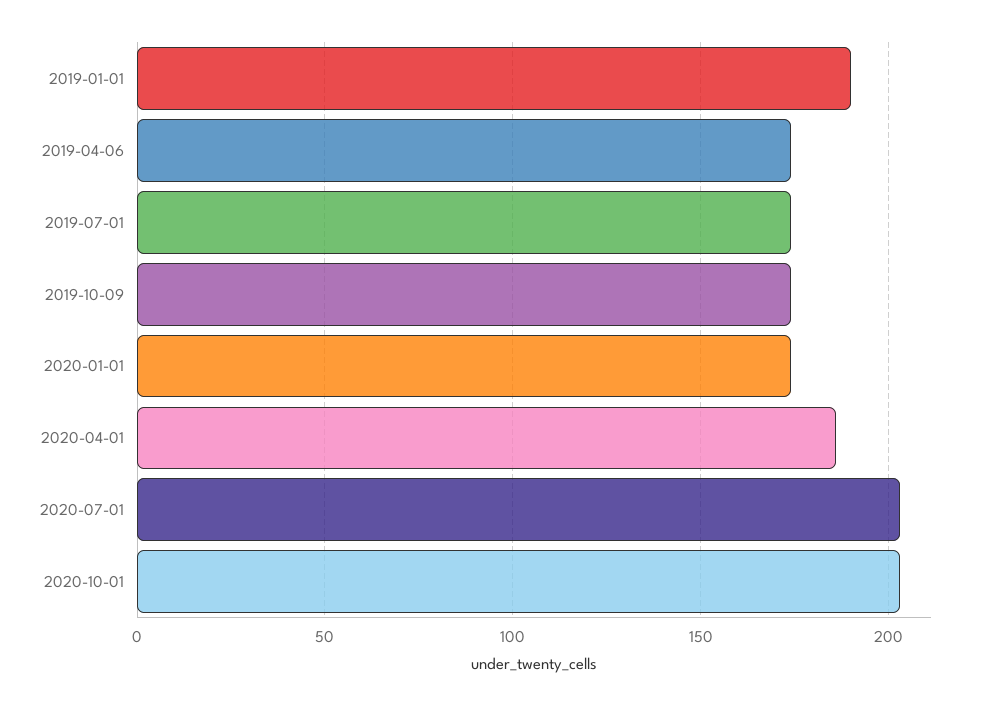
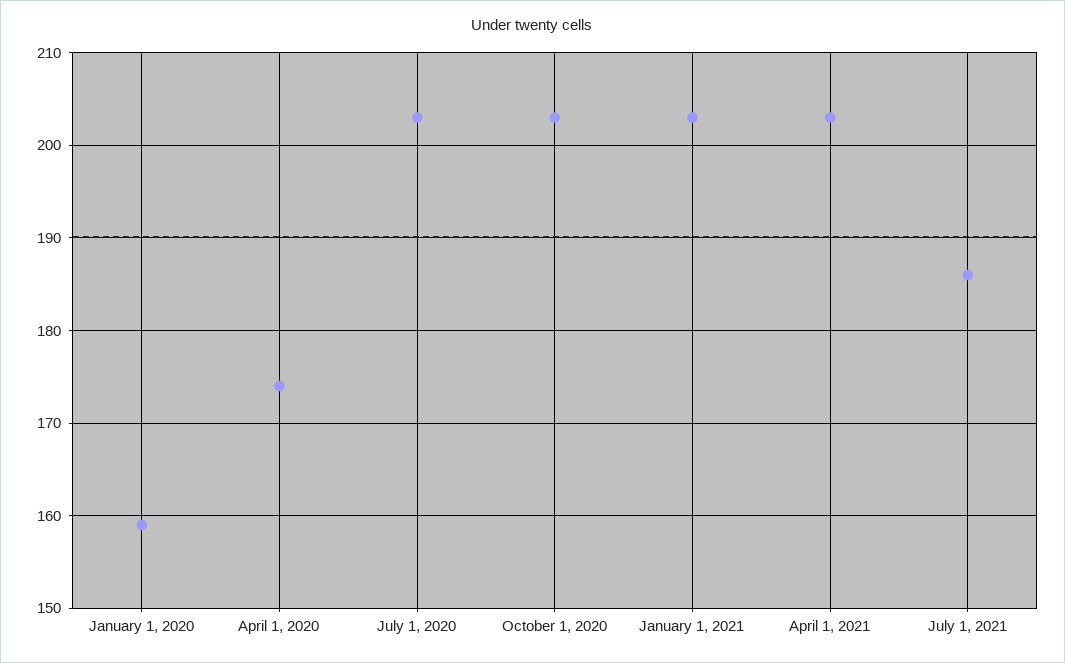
2019-01-01: 190 -> none
2019-04-06: 175 -> none
2019-07-01: 175 -> none
2019-10-09: 175 -> none
2020-01-01: 175 -> 159
2020-04-01: 185 -> 174
January 1, 2021: none -> 203
April 1, 2021: none -> 203
July 1, 2021: none -> 186

